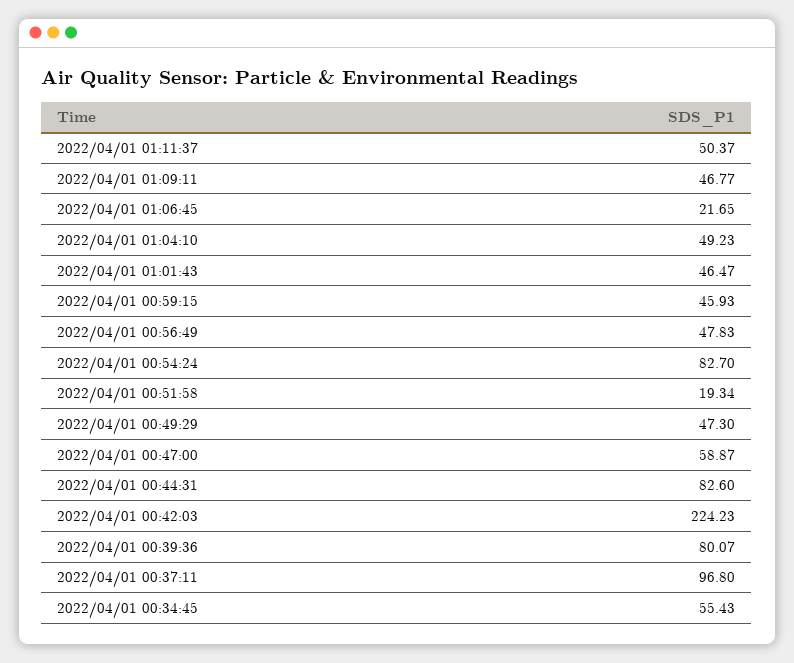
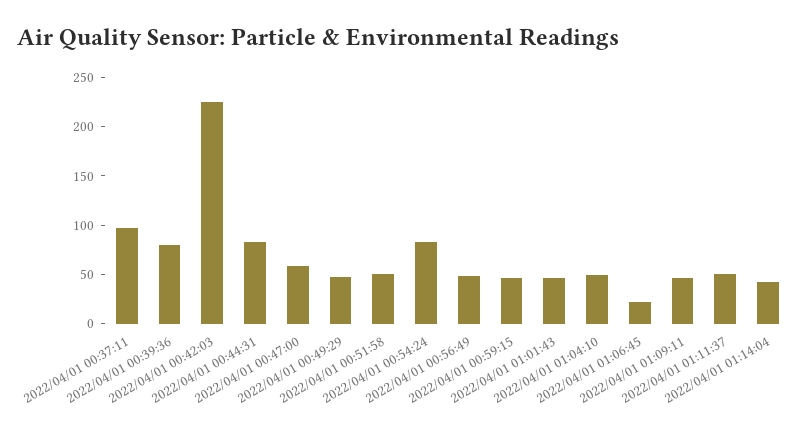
2022/04/01 00:51:58: 19.34 -> 50
2022/04/01 00:34:45: 55.43 -> none
2022/04/01 01:14:04: none -> 40

